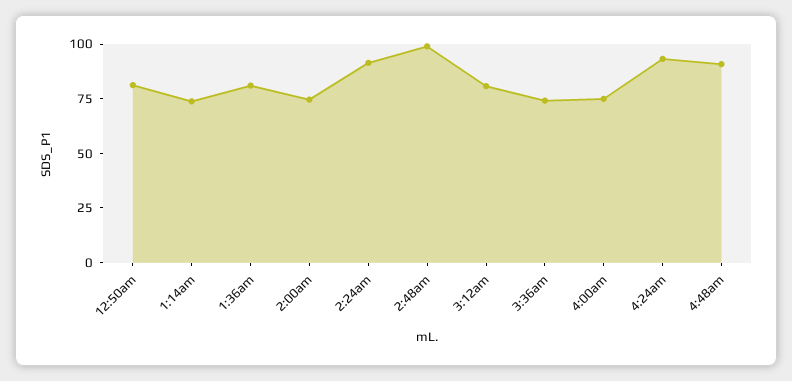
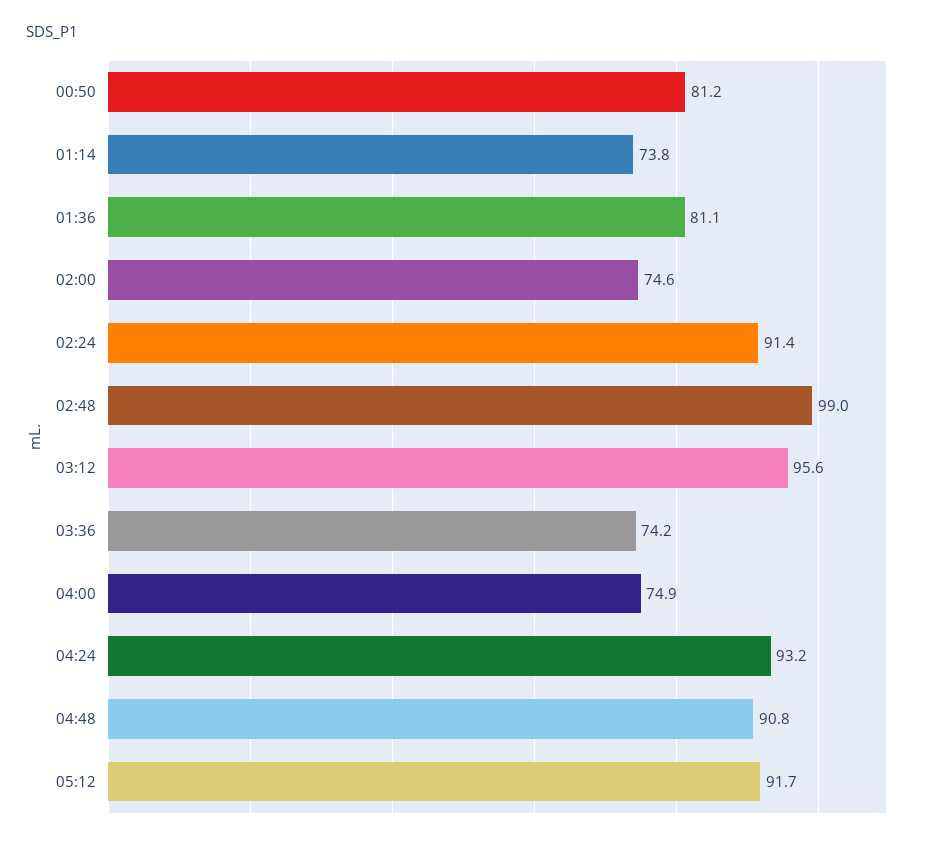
3:12am: 80 -> 95.6
05:12: none -> 91.7

